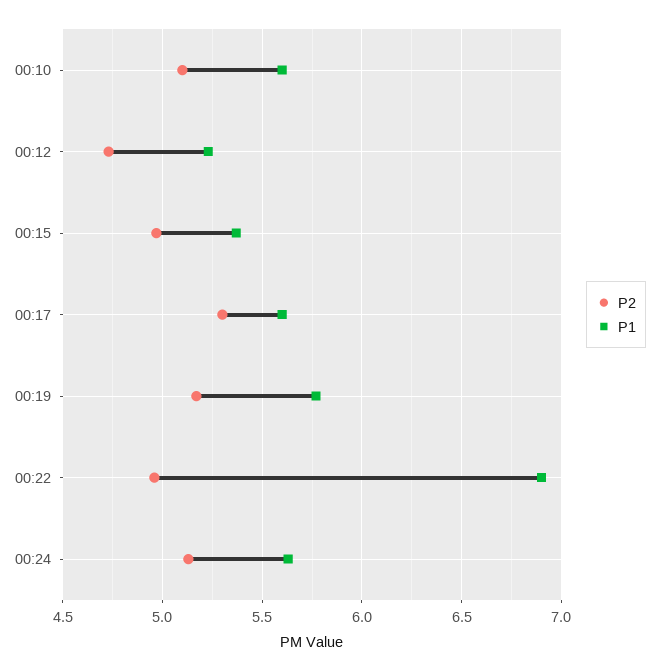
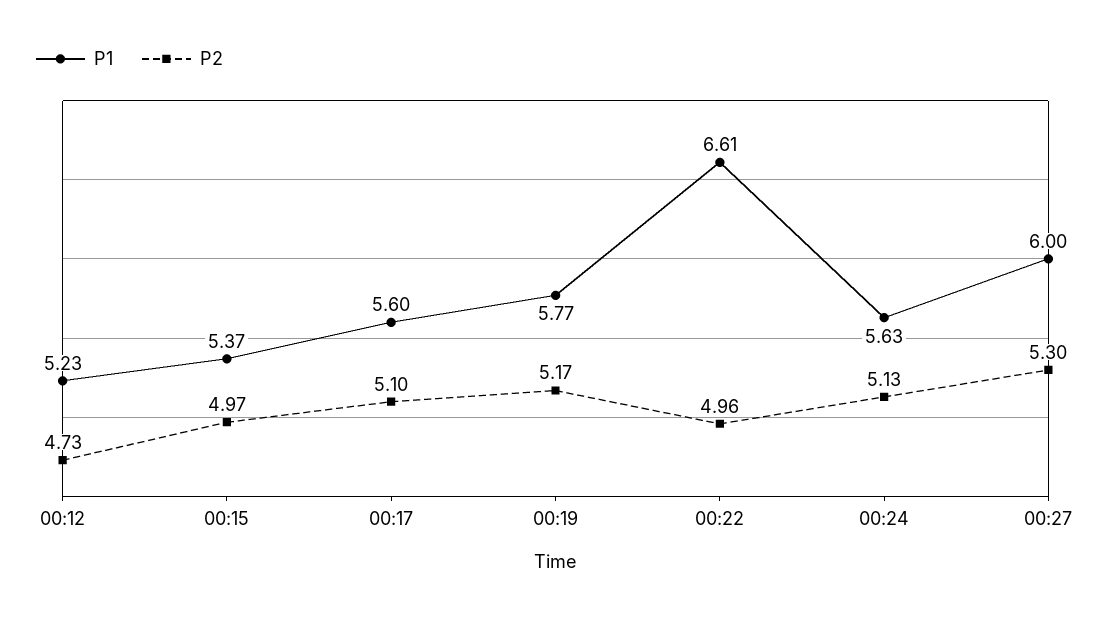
P2, 00:10: 5.1 -> none
P1, 00:10: 5.6 -> none
P2, 00:17: 5.3 -> 5.1
P1, 00:22: 6.9 -> 6.61
P1, 00:27: none -> 6
P2, 00:27: none -> 5.3

